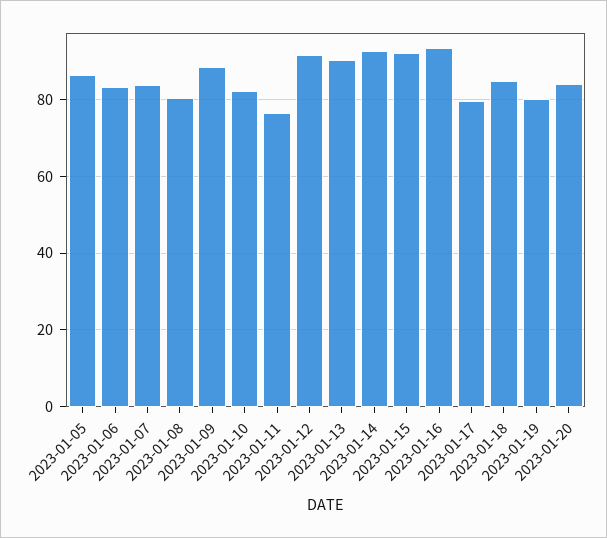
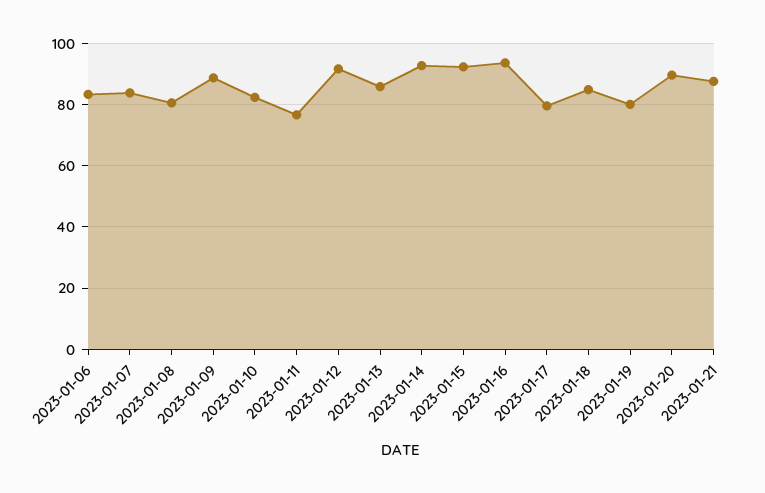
2023-01-05: 86 -> none
2023-01-13: 90 -> 86
2023-01-20: 84 -> 90
2023-01-21: none -> 88

